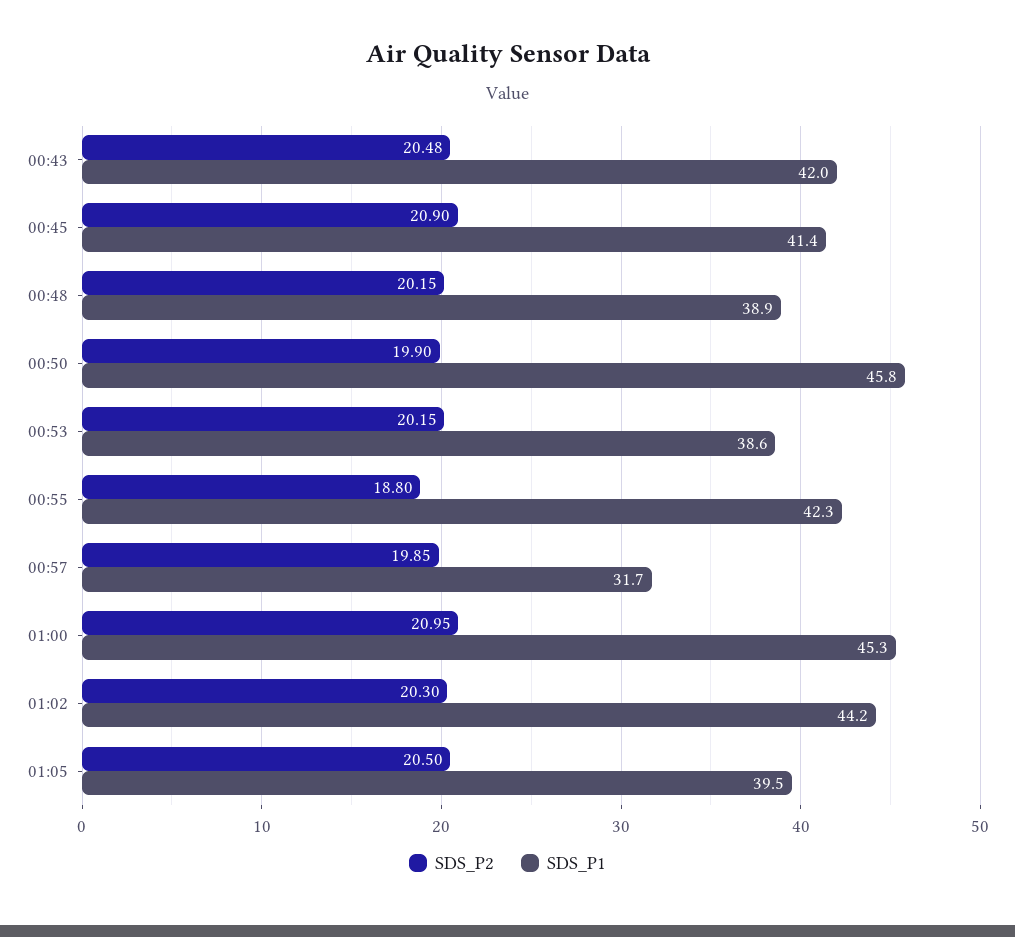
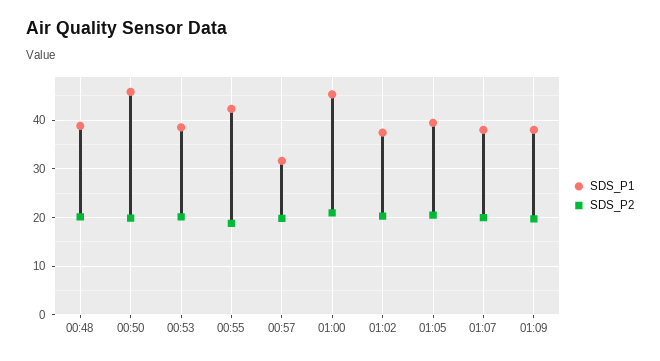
SDS_P2, 00:43: 20.48 -> none
SDS_P1, 00:43: 42 -> none
SDS_P2, 00:45: 20.9 -> none
SDS_P1, 00:45: 41.4 -> none
SDS_P1, 01:02: 44.2 -> 38
SDS_P1, 01:07: none -> 38
SDS_P2, 01:07: none -> 20
SDS_P1, 01:09: none -> 38
SDS_P2, 01:09: none -> 20

